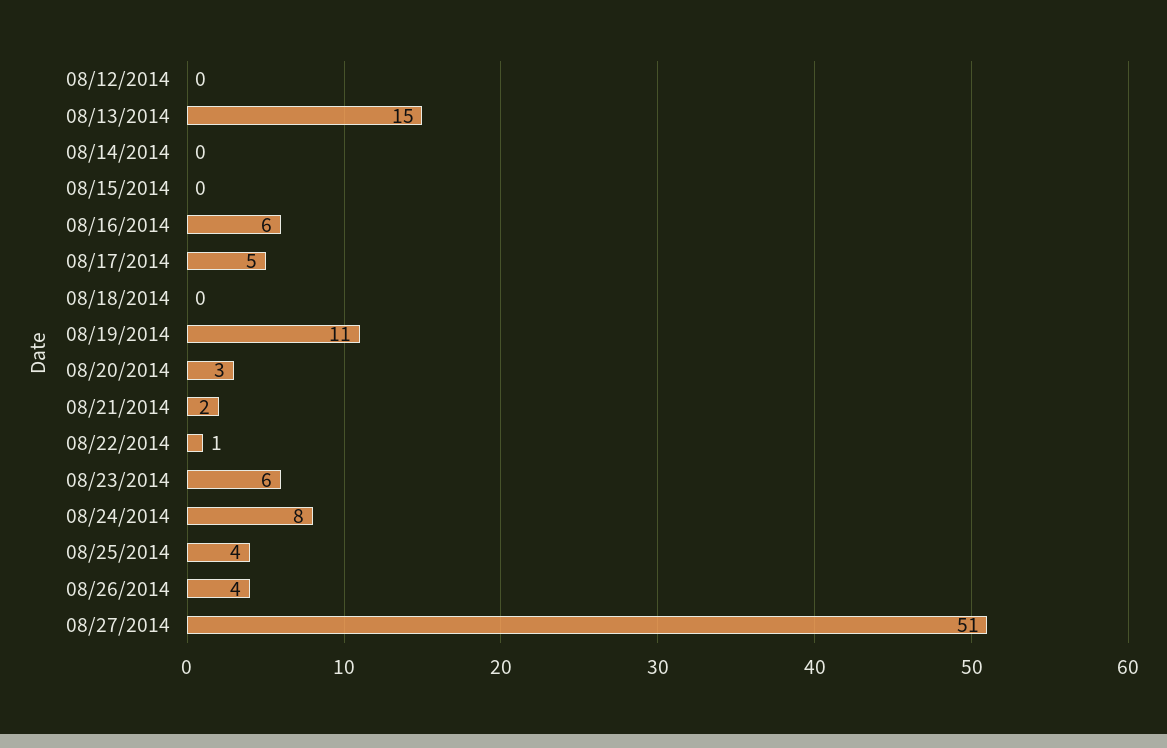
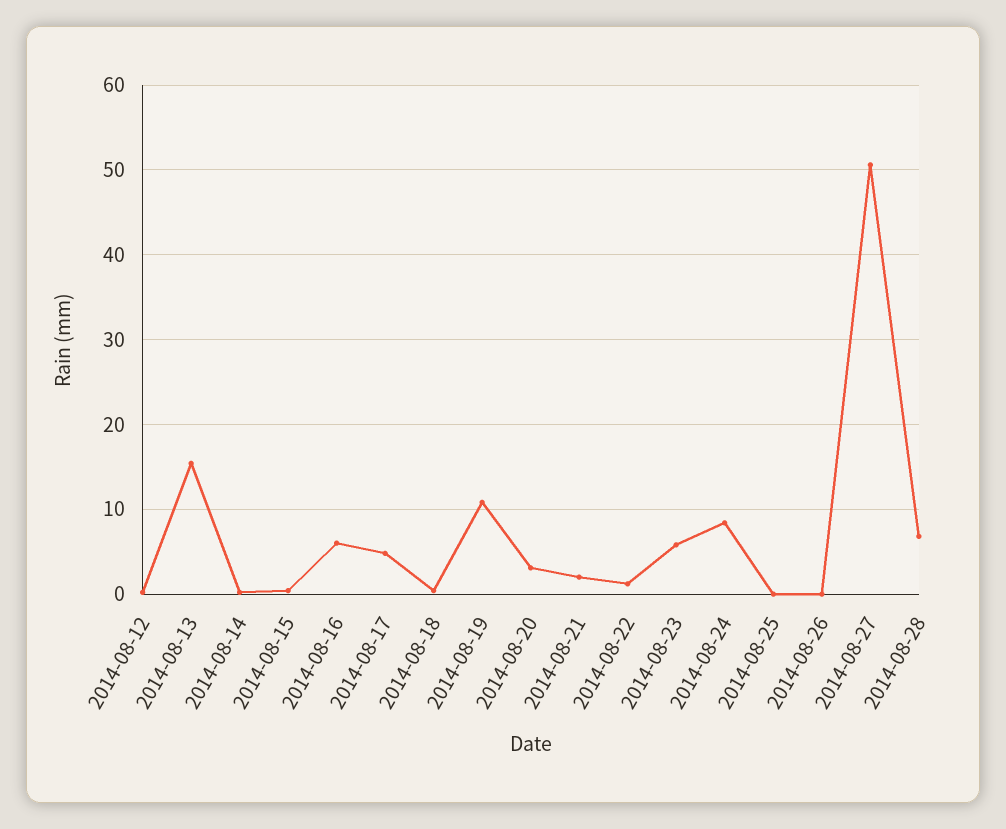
08/25/2014: 4 -> 0
08/26/2014: 4 -> 0
2014-08-28: none -> 7

